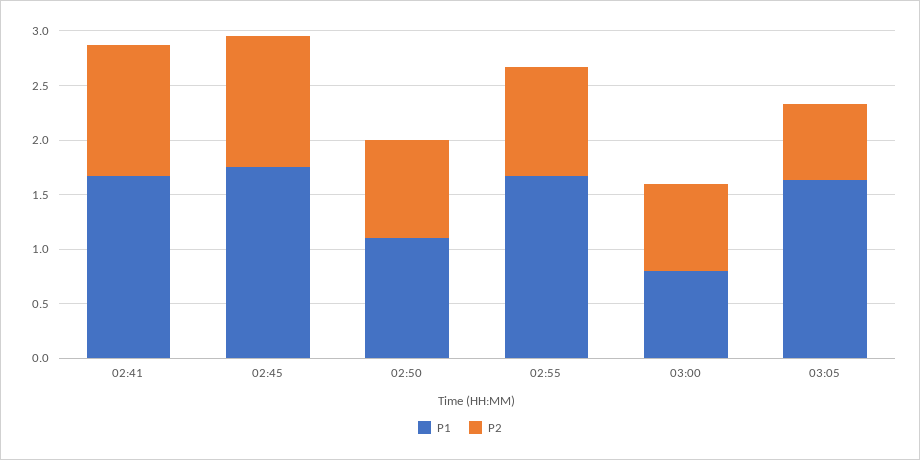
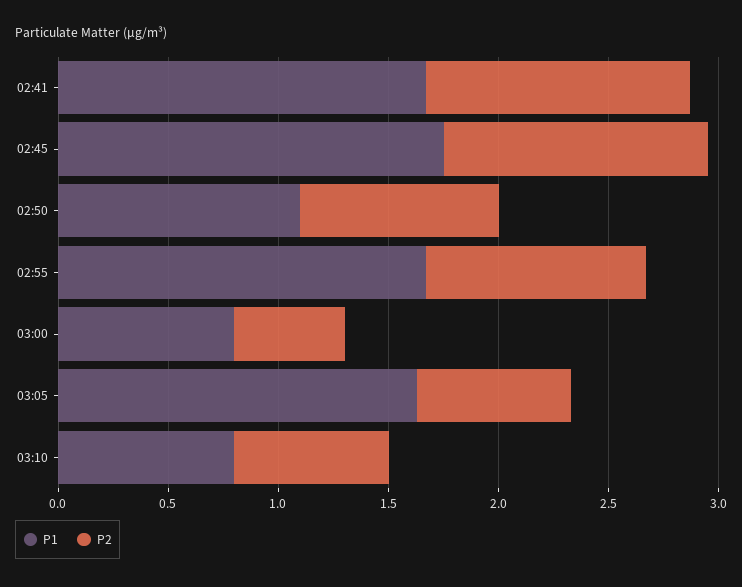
P2, 03:00: 0.8 -> 0.5
P1, 03:10: none -> 0.8
P2, 03:10: none -> 0.7

